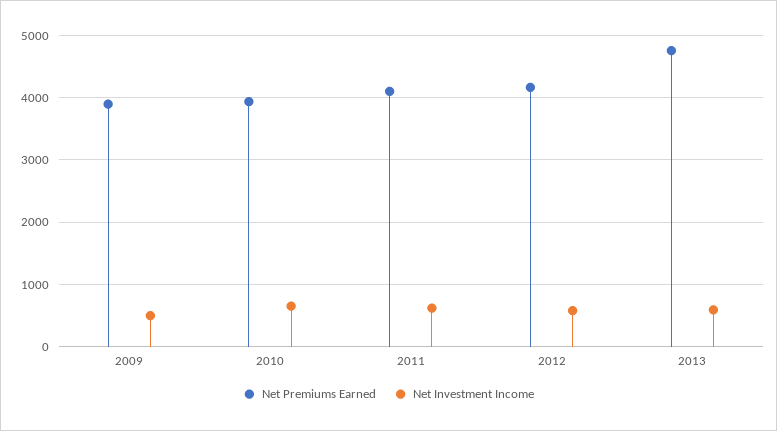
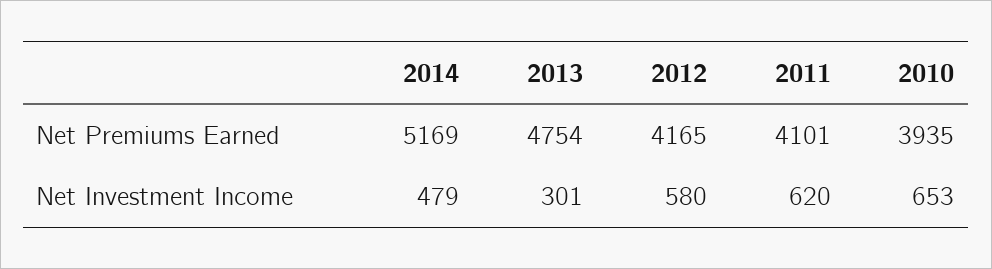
Net Premiums Earned, 2009: 3900 -> none
Net Investment Income, 2009: 500 -> none
Net Investment Income, 2013: 600 -> 301
Net Premiums Earned, 2014: none -> 5169
Net Investment Income, 2014: none -> 479

